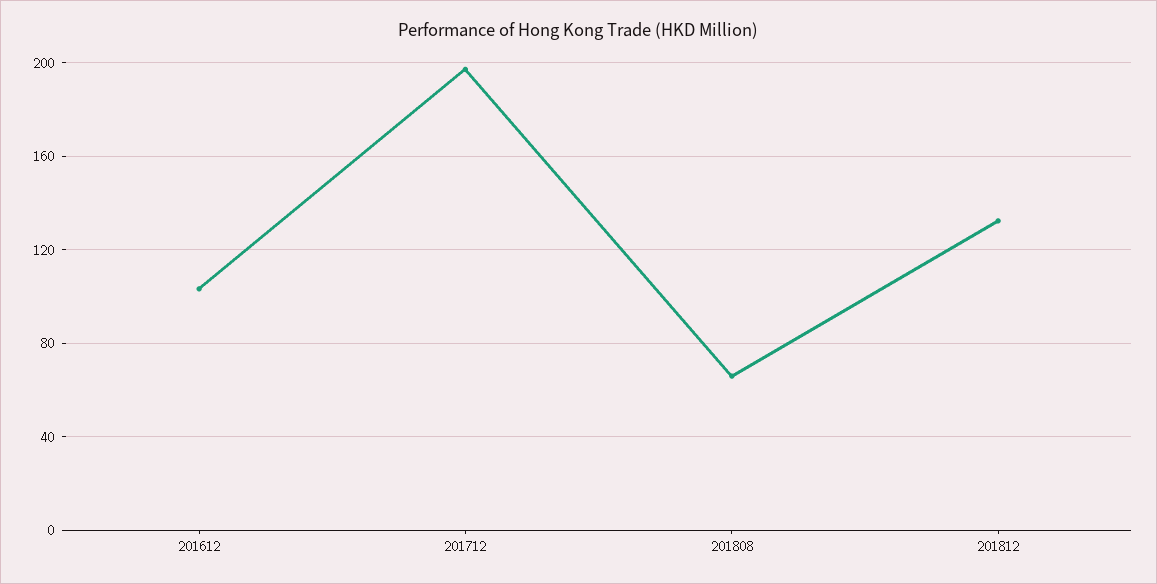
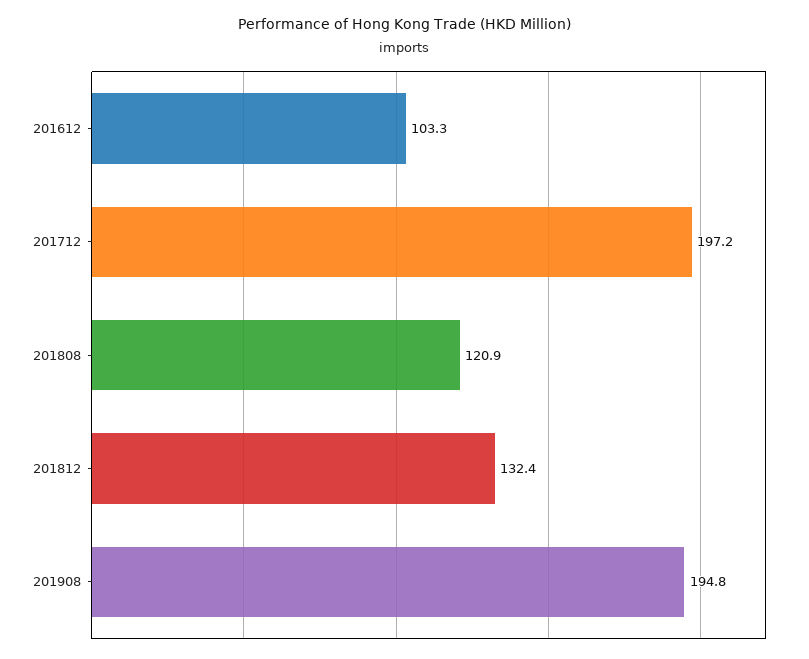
201808: 65 -> 120.9
201908: none -> 194.8

